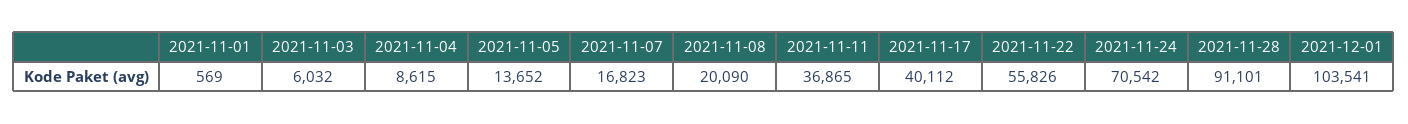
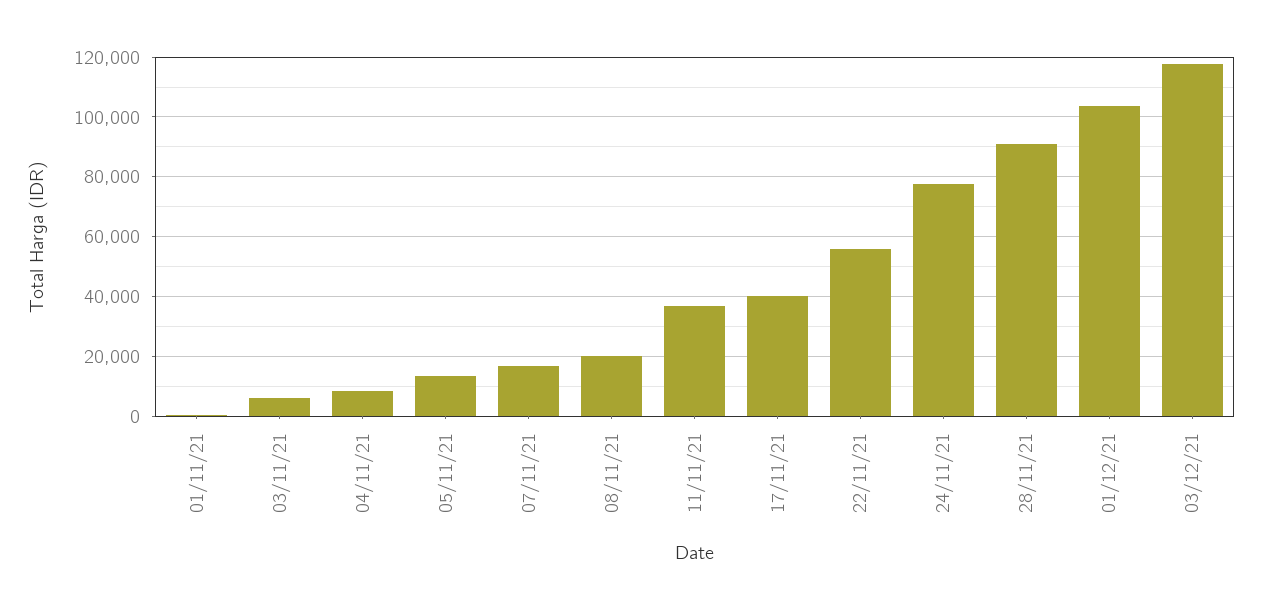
2021-11-24: 70542 -> 77500
03/12/21: none -> 117500

